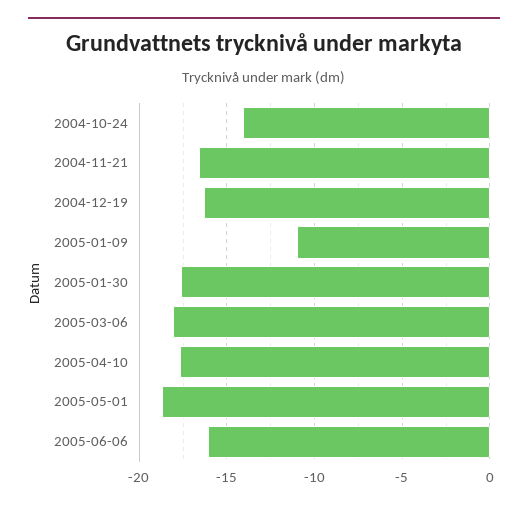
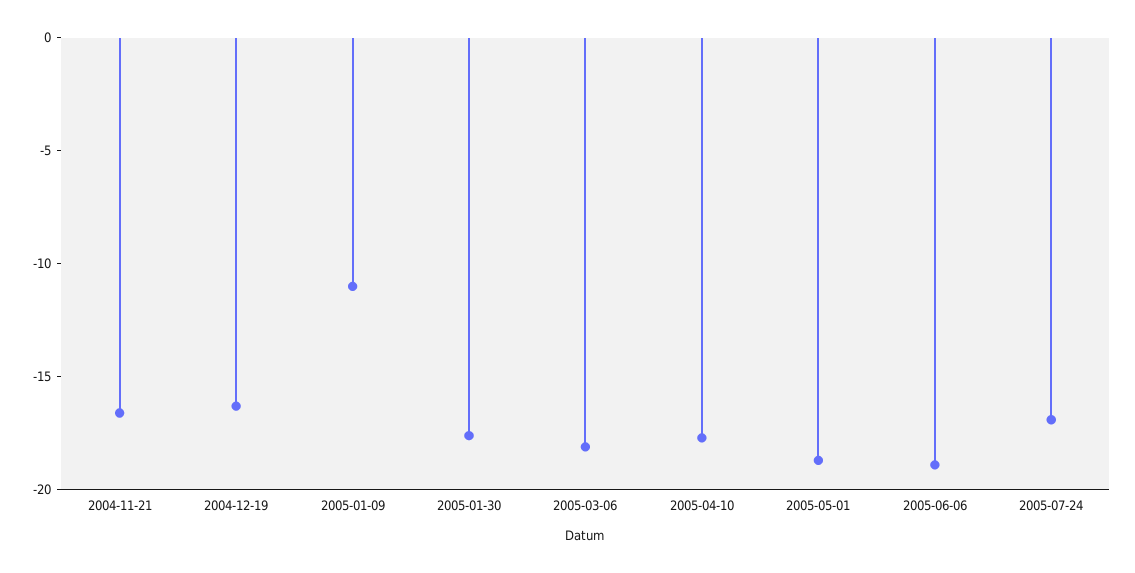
2004-10-24: -14 -> none
2005-06-06: -16 -> -19
2005-07-24: none -> -17

